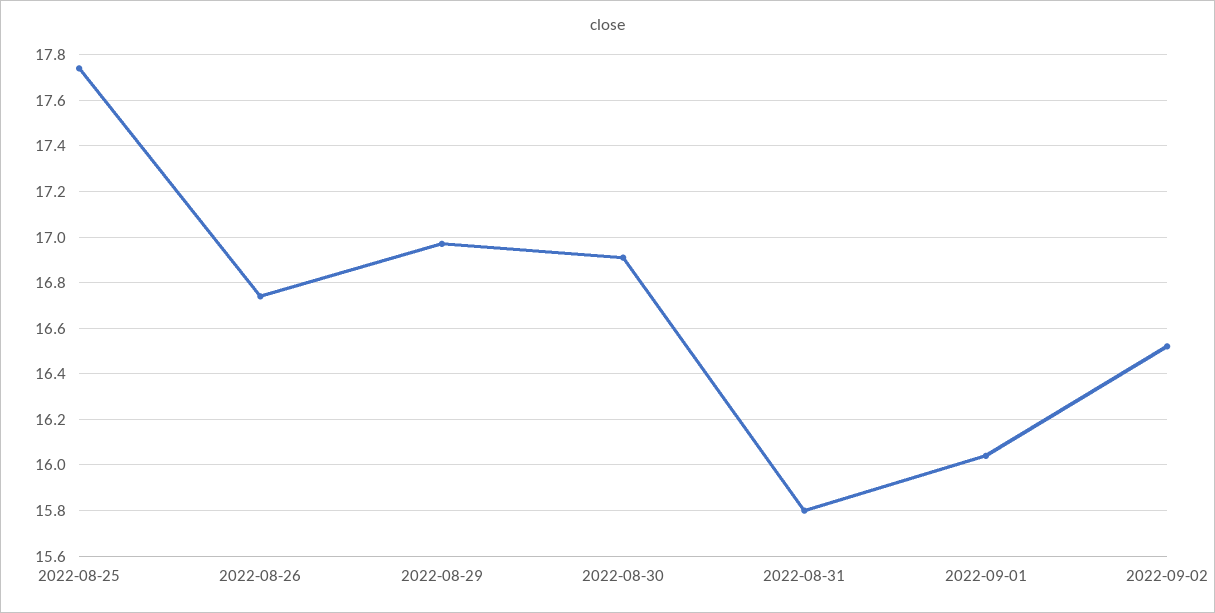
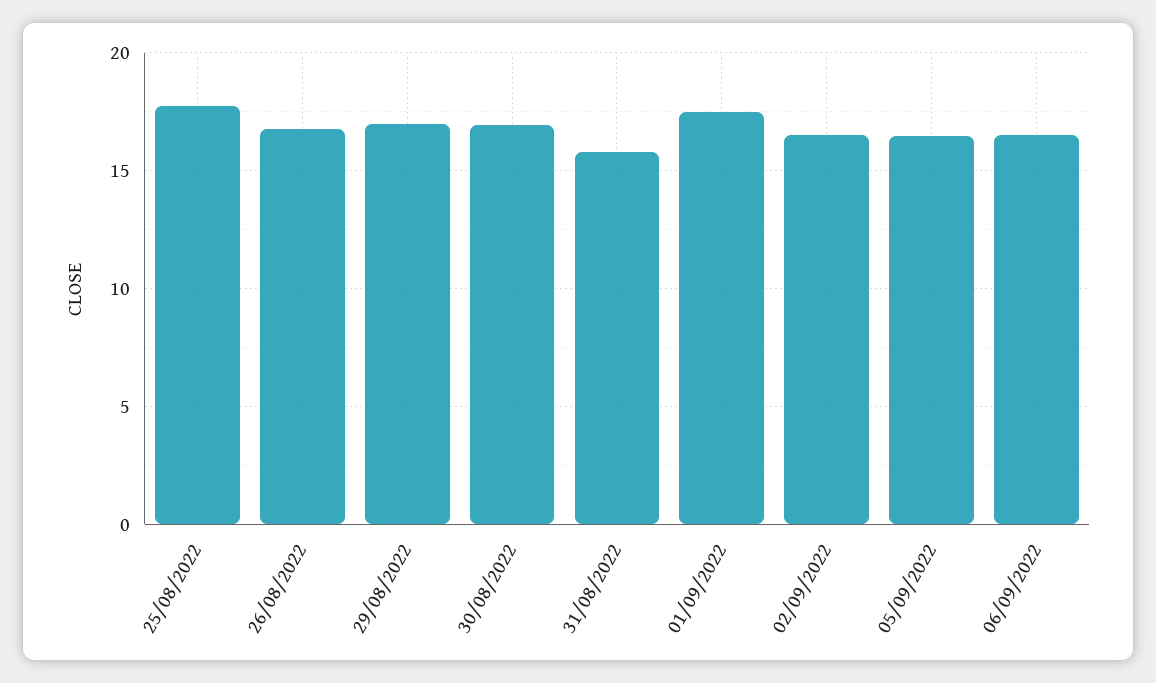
2022-09-01: 16.05 -> 17.5
05/09/2022: none -> 16.5
06/09/2022: none -> 16.5

